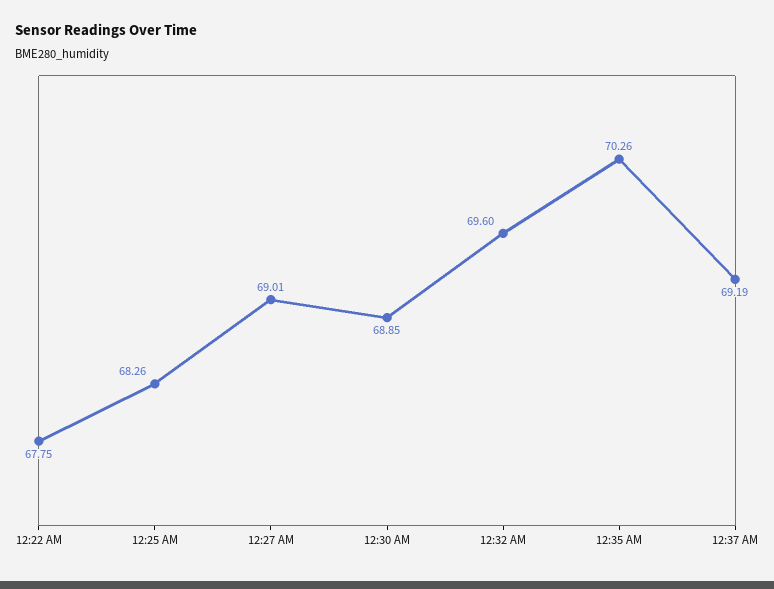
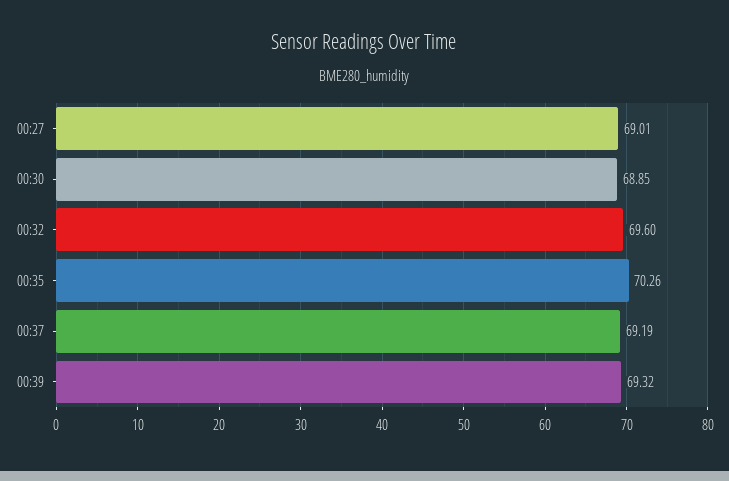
12:22 AM: 67.75 -> none
12:25 AM: 68.26 -> none
00:39: none -> 69.32

